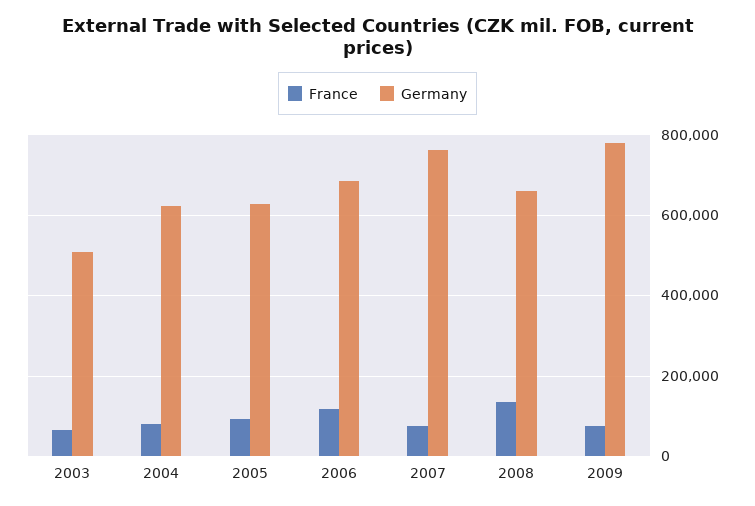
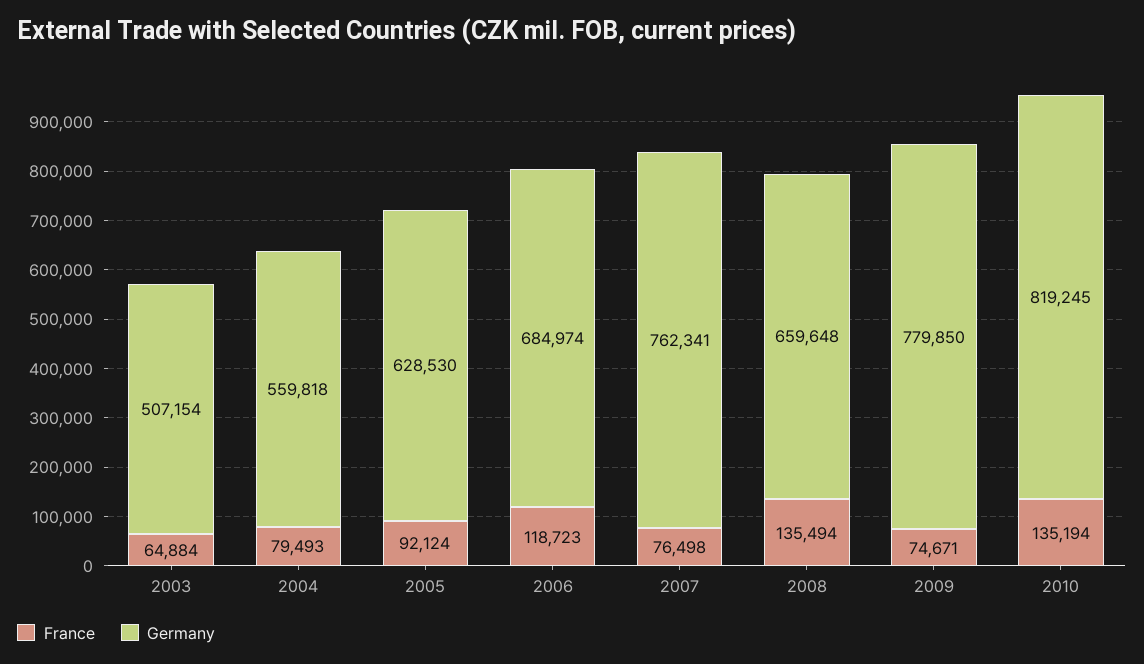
Germany, 2004: 620000 -> 559818
France, 2010: none -> 135194
Germany, 2010: none -> 819245

